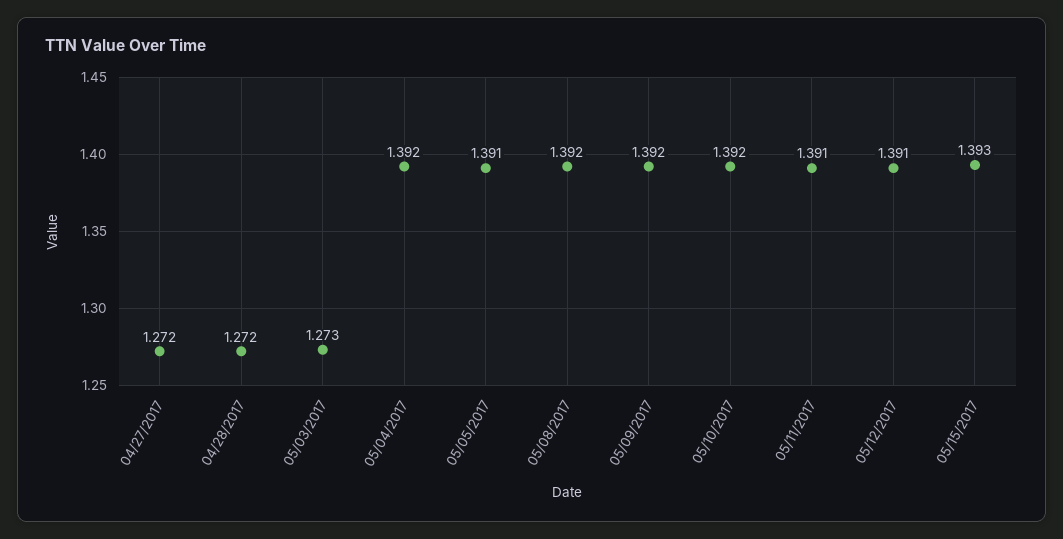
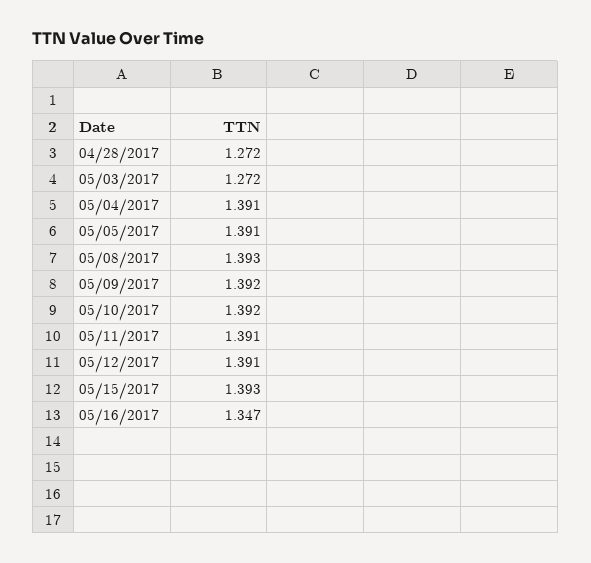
04/27/2017: 1.272 -> none
05/03/2017: 1.273 -> 1.272
05/04/2017: 1.392 -> 1.391
05/08/2017: 1.392 -> 1.393
05/16/2017: none -> 1.347

